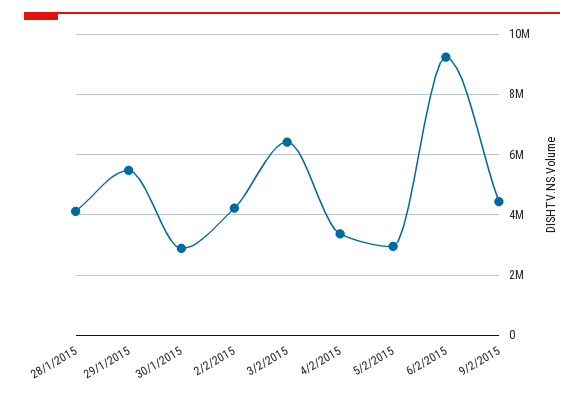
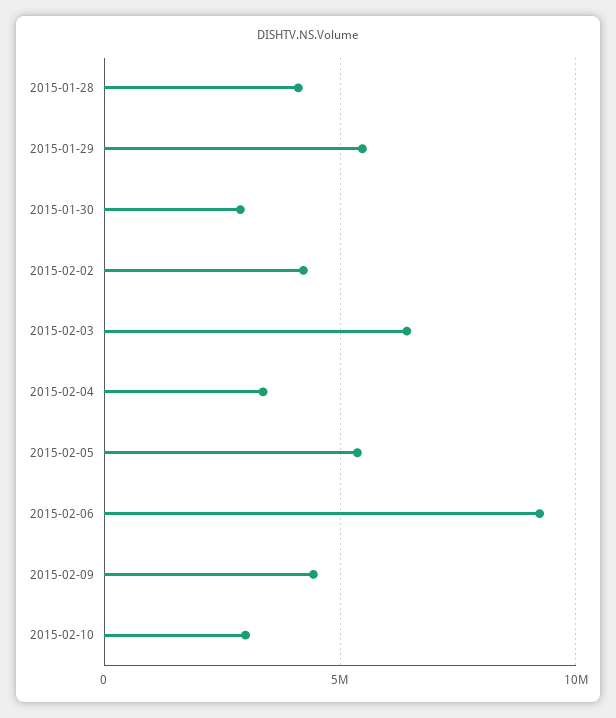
5/2/2015: 3000000 -> 5500000
2015-02-10: none -> 3000000

